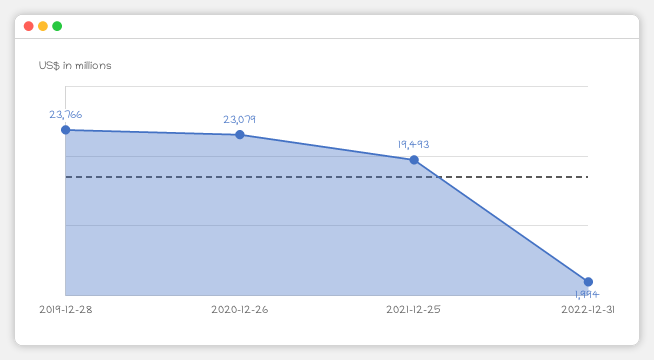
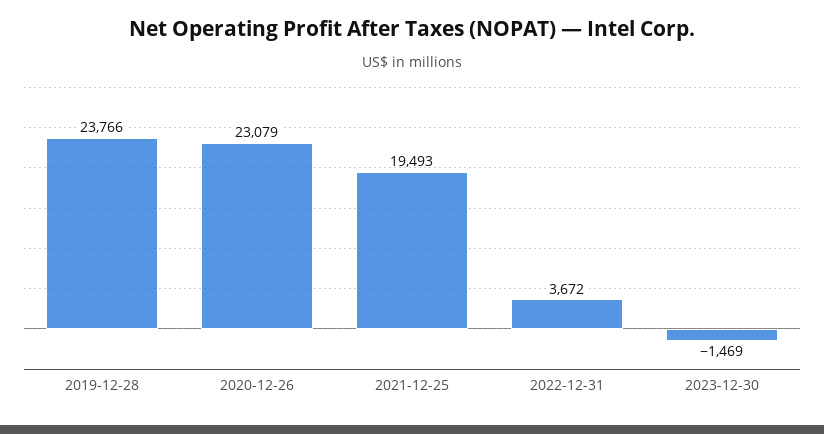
2022-12-31: 1994 -> 3672
2023-12-30: none -> -1469

